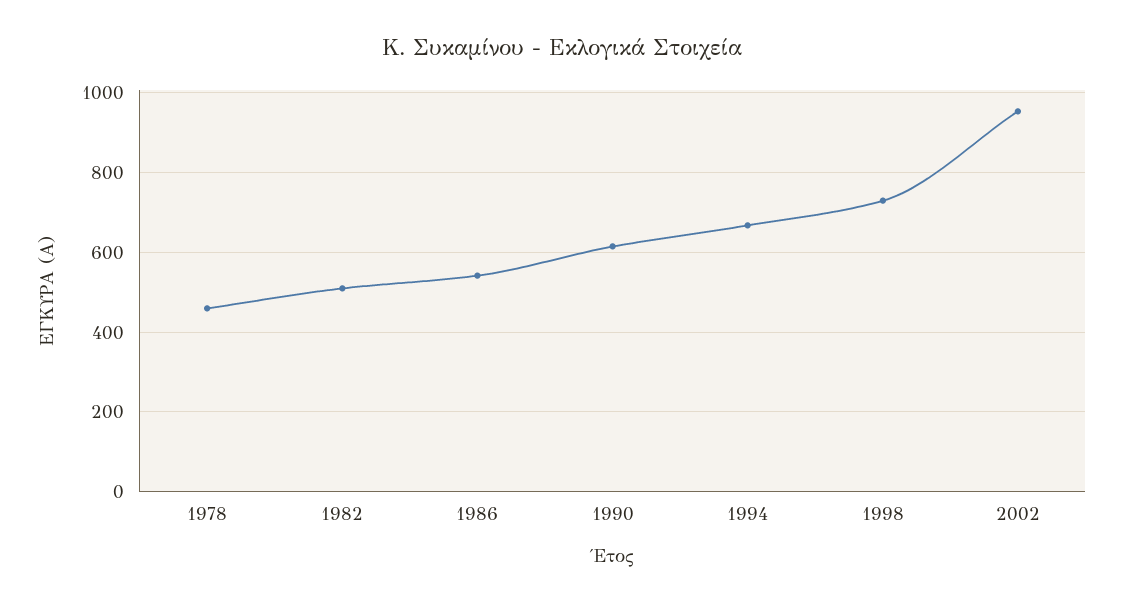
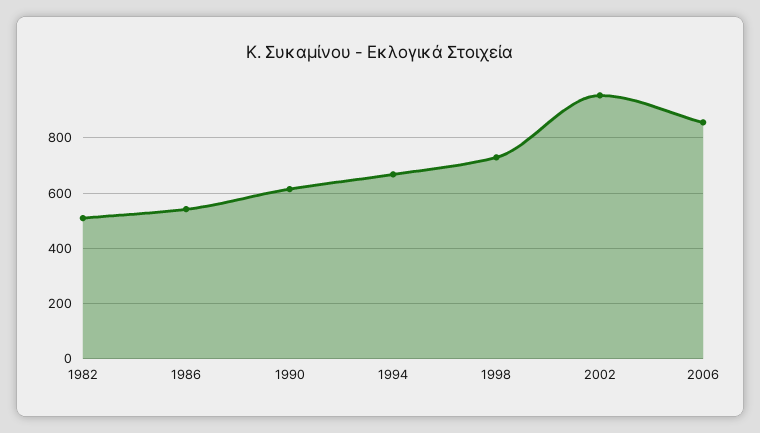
1978: 460 -> none
2006: none -> 850

